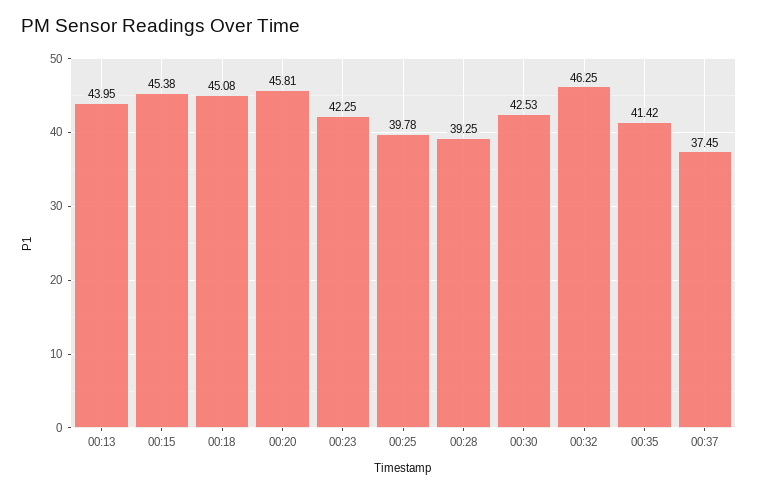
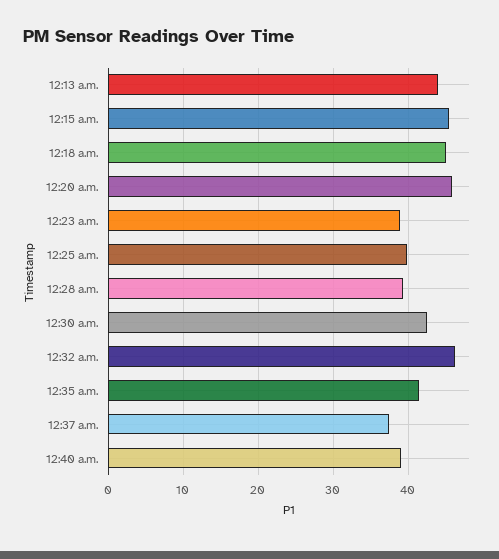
00:23: 42.25 -> 39
12:40 a.m.: none -> 39

